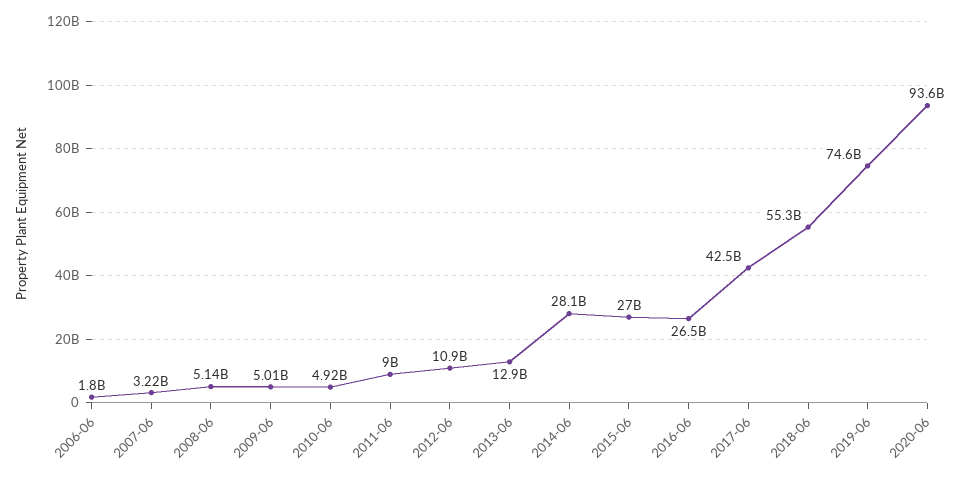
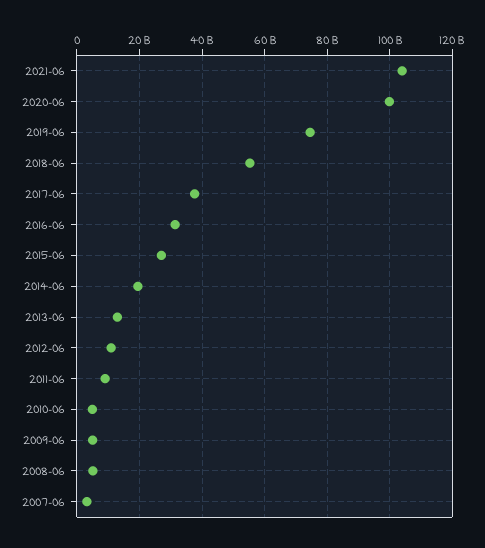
2006-06: 1800000000 -> none
2014-06: 28100000000 -> 20000000000
2016-06: 26500000000 -> 32000000000
2017-06: 42500000000 -> 38000000000
2020-06: 93600000000 -> 100000000000
2021-06: none -> 104000000000

